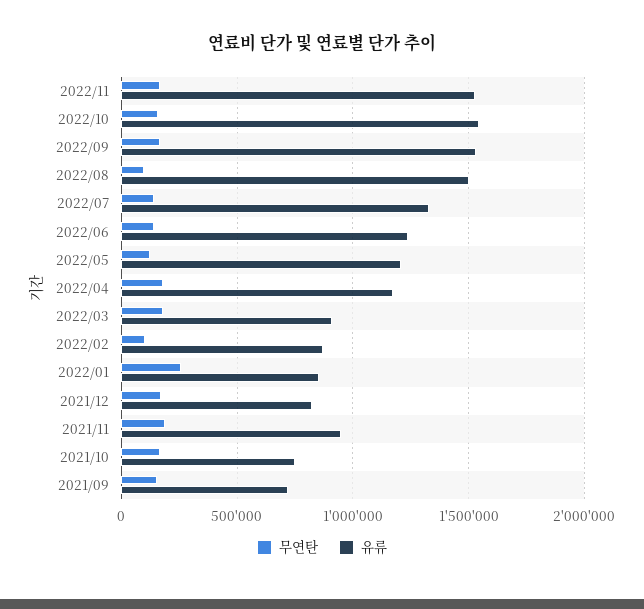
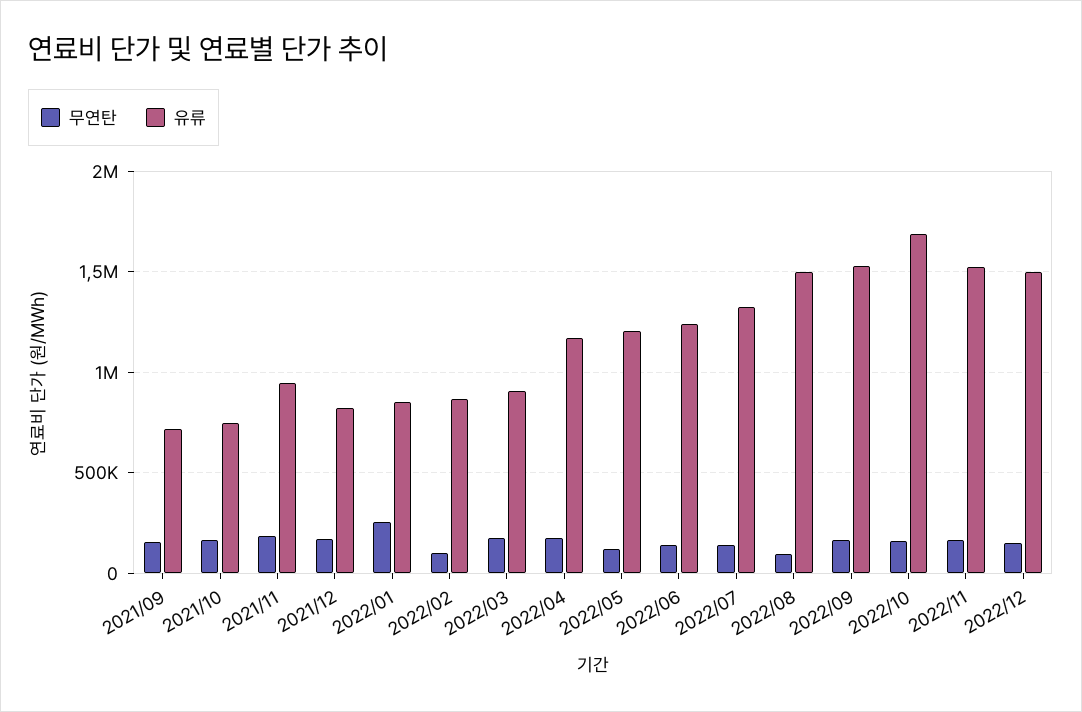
유류, 2022/10: 1550000 -> 1700000
무연탄, 2022/12: none -> 150000
유류, 2022/12: none -> 1500000

